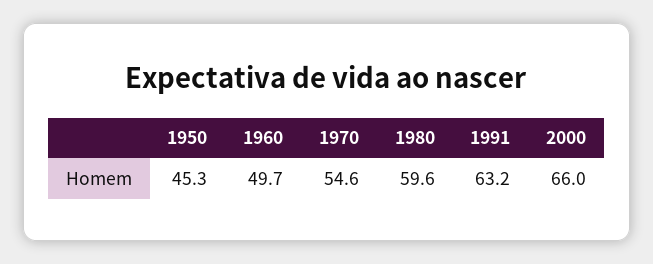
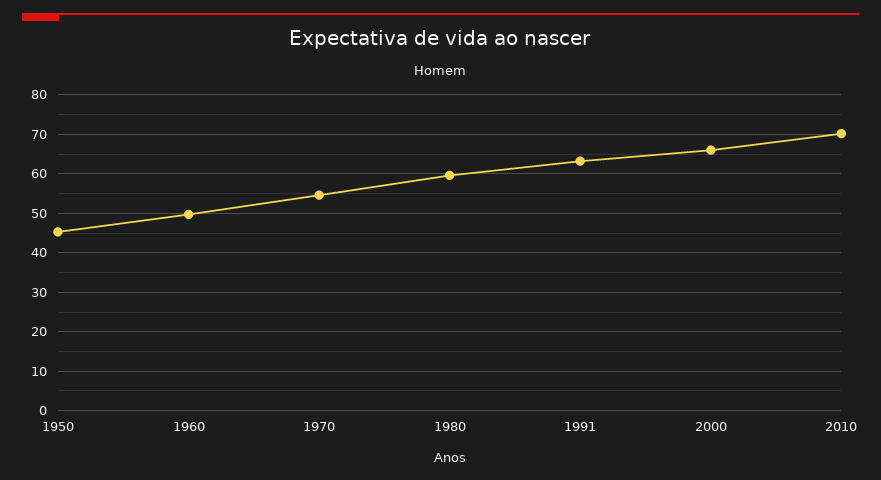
2010: none -> 70

